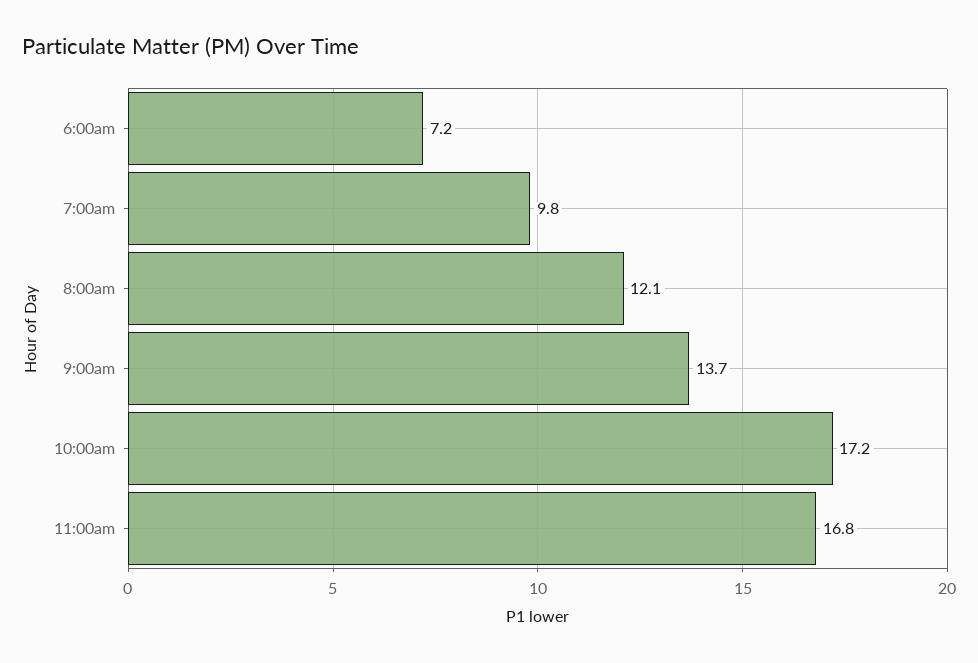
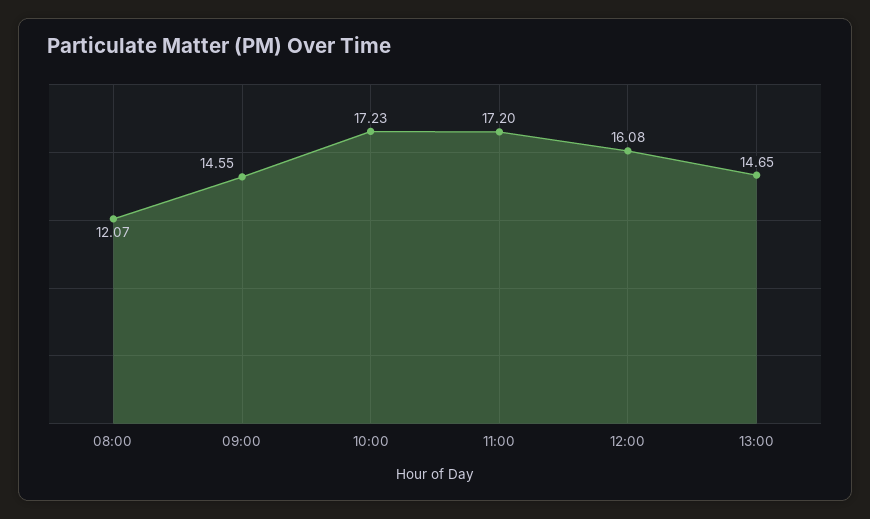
6:00am: 7.2 -> none
7:00am: 9.8 -> none
9:00am: 13.7 -> 14.55
11:00am: 16.8 -> 17.2
12:00: none -> 16.08
13:00: none -> 14.65

